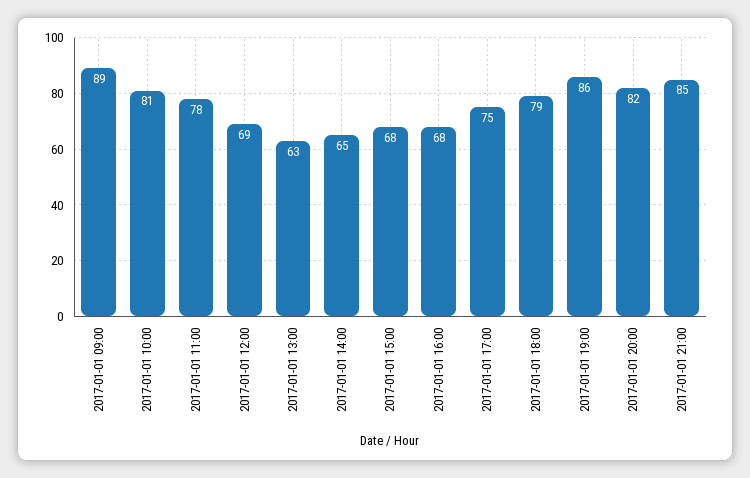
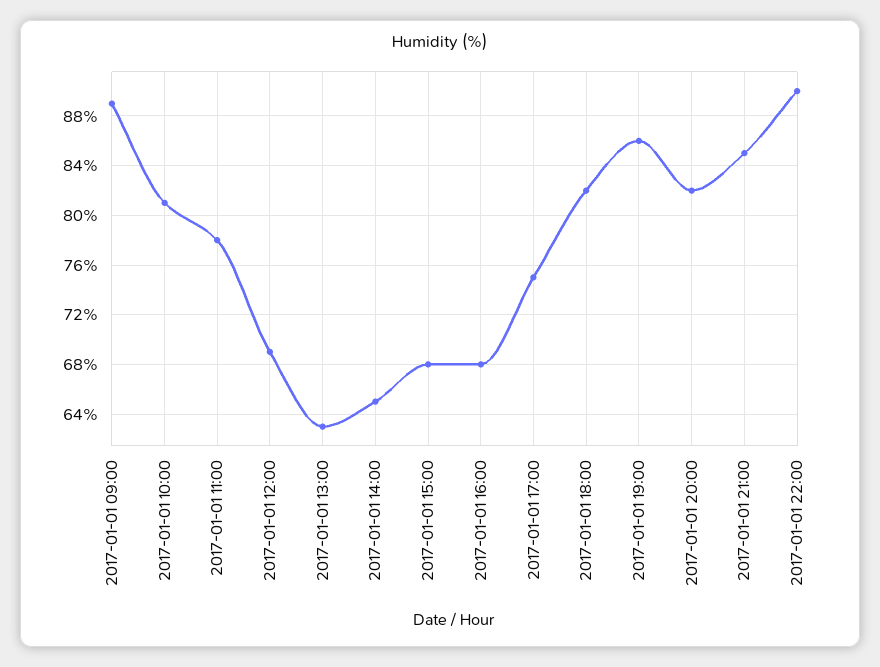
2017-01-01 18:00: 79 -> 82
2017-01-01 22:00: none -> 90

